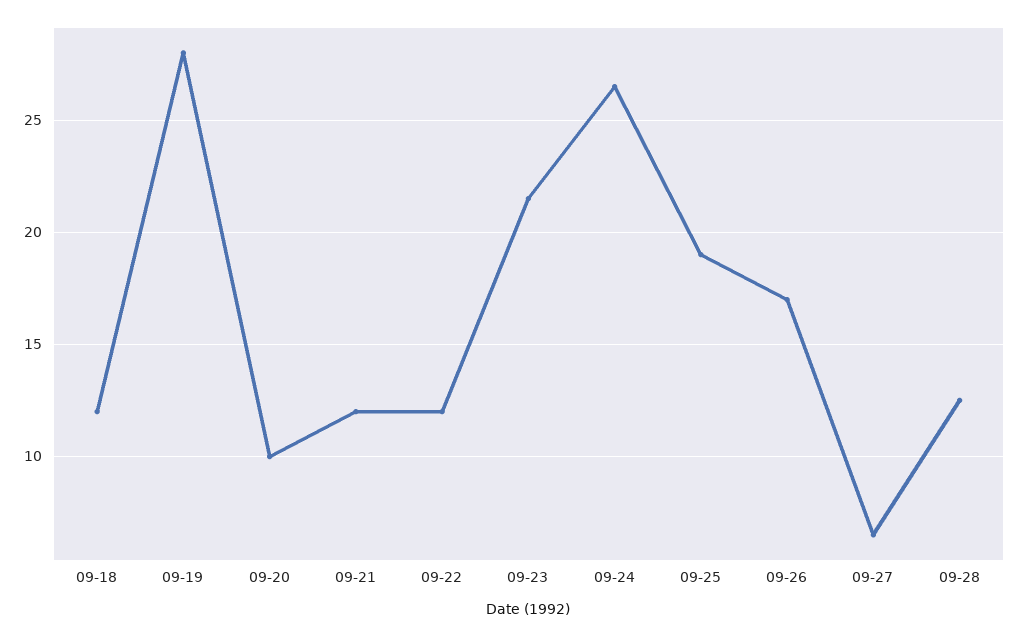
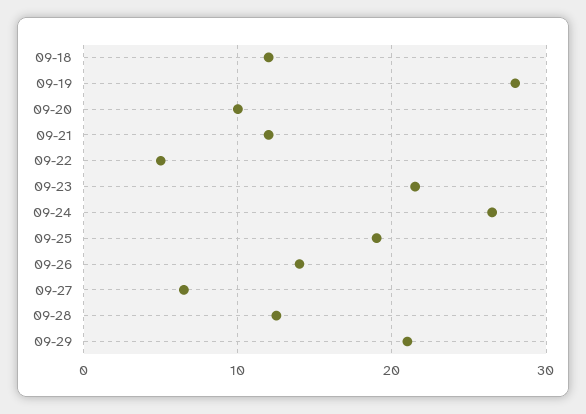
09-22: 12 -> 5
09-26: 17 -> 14
09-29: none -> 21

